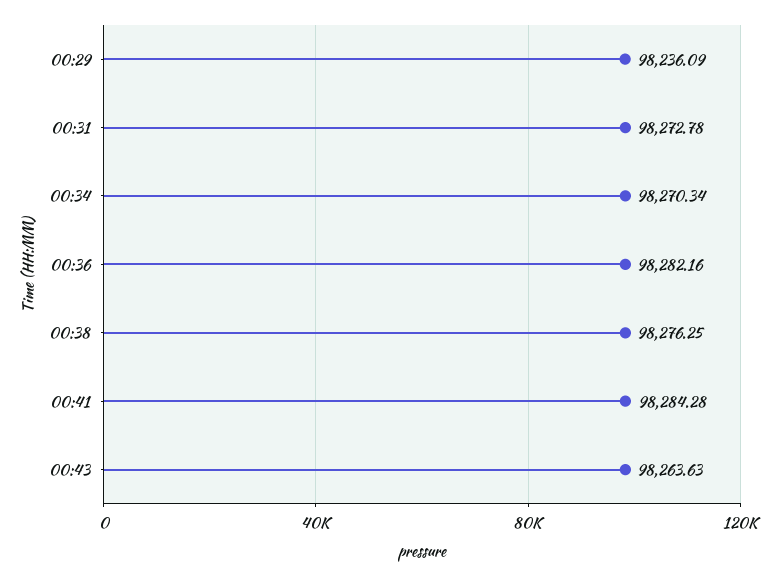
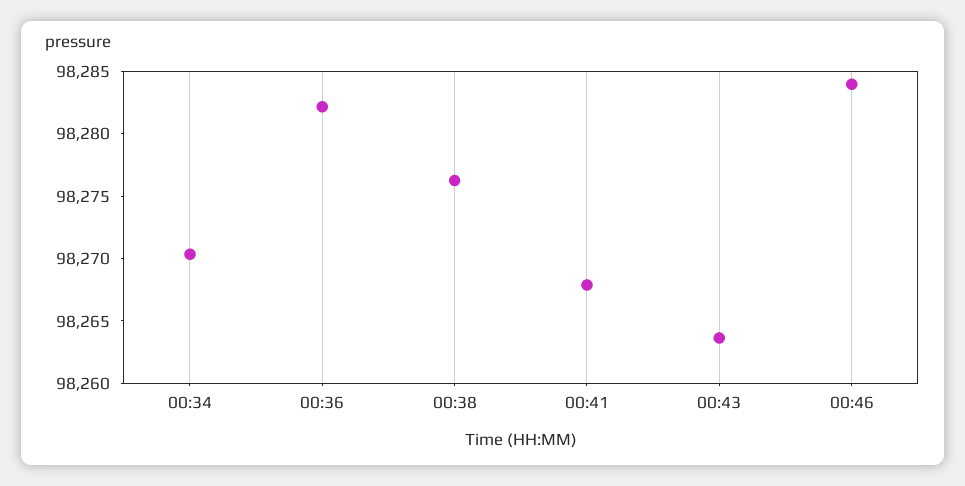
00:29: 98236.09 -> none
00:31: 98272.78 -> none
00:41: 98284.28 -> 98268
00:46: none -> 98284

